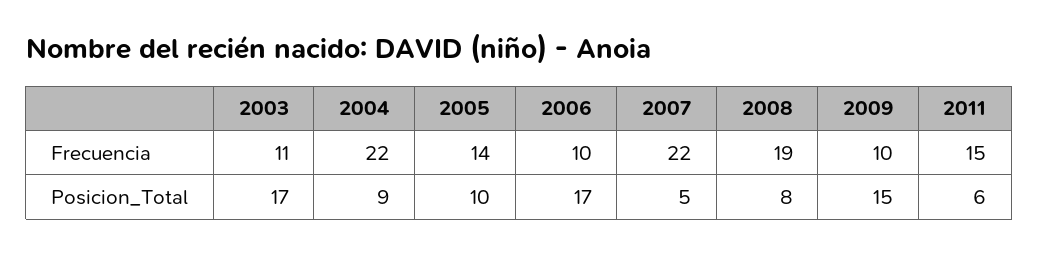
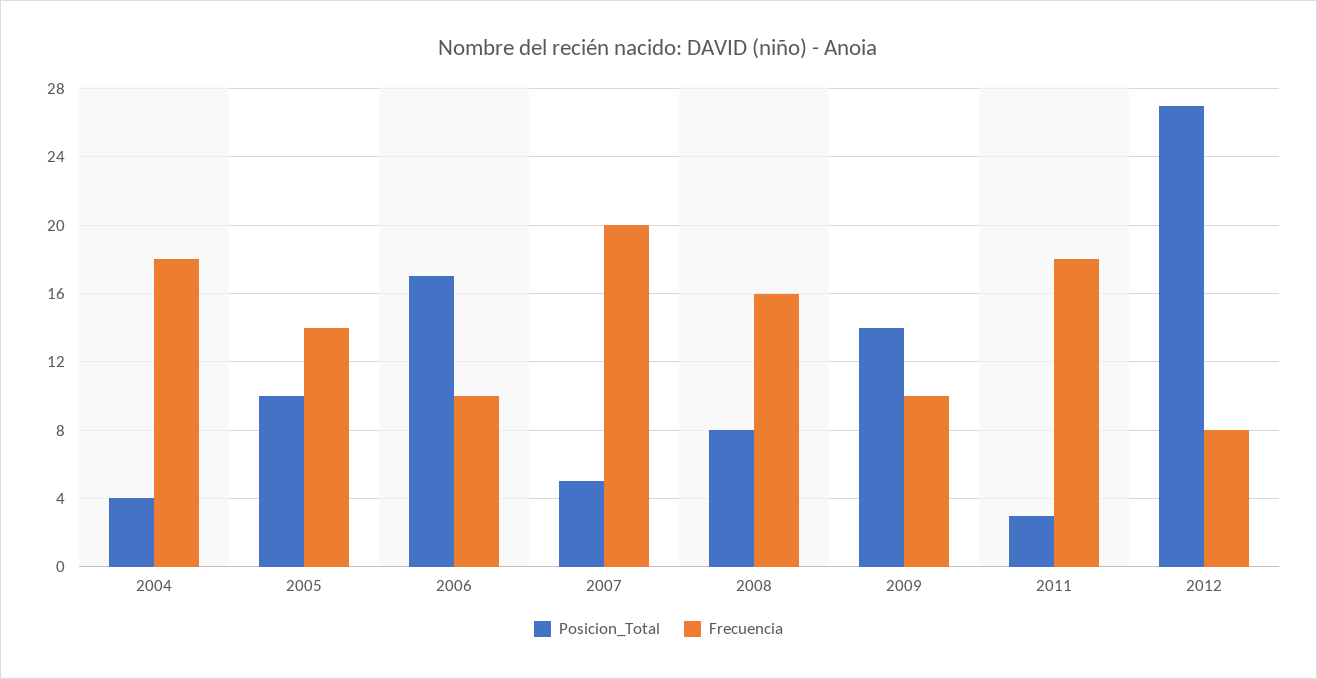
Frecuencia, 2003: 11 -> none
Frecuencia, 2004: 22 -> 18
Frecuencia, 2007: 22 -> 20
Frecuencia, 2008: 19 -> 16
Frecuencia, 2011: 15 -> 18
Posicion_Total, 2003: 17 -> none
Posicion_Total, 2004: 9 -> 4
Posicion_Total, 2009: 15 -> 14
Posicion_Total, 2011: 6 -> 3
Posicion_Total, 2012: none -> 27
Frecuencia, 2012: none -> 8

